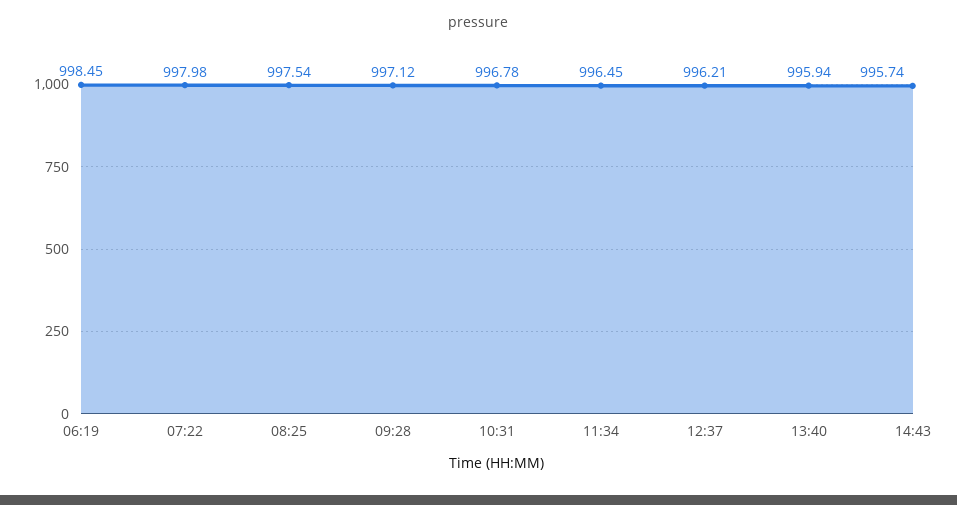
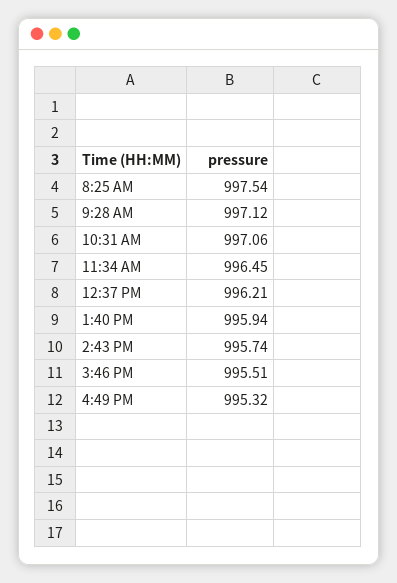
06:19: 998.45 -> none
07:22: 997.98 -> none
10:31: 996.78 -> 997.06
3:46 PM: none -> 995.51
4:49 PM: none -> 995.32

